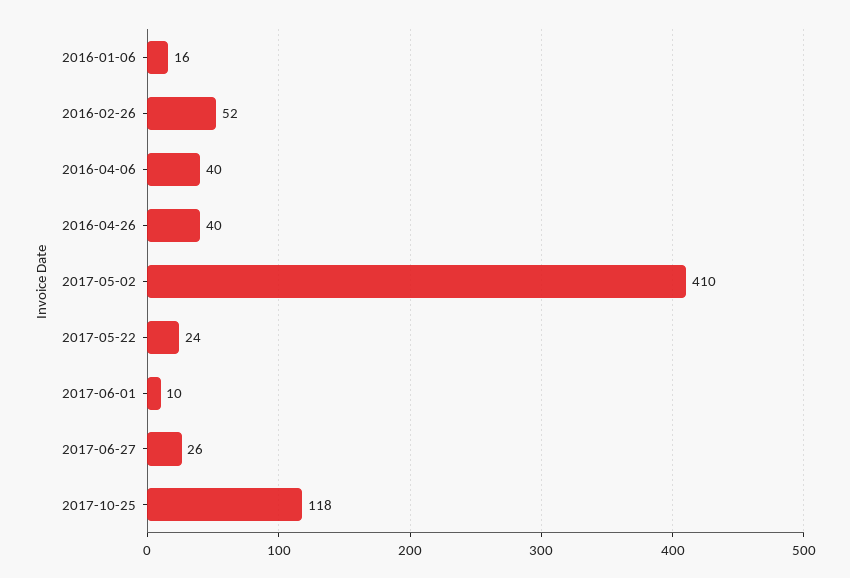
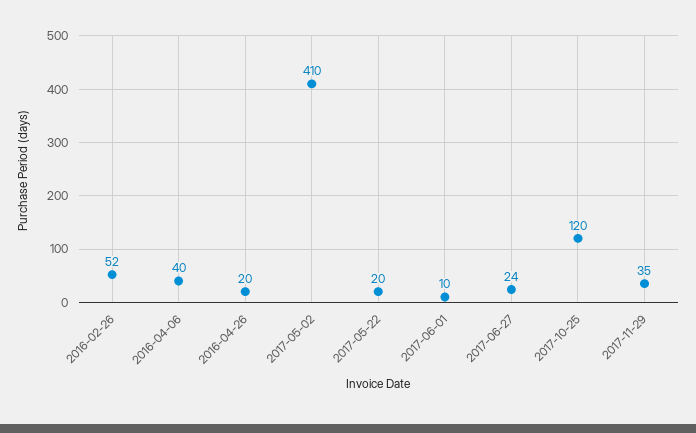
2016-01-06: 16 -> none
2016-04-26: 40 -> 20
2017-05-22: 24 -> 20
2017-06-27: 26 -> 24
2017-10-25: 118 -> 120
2017-11-29: none -> 35

